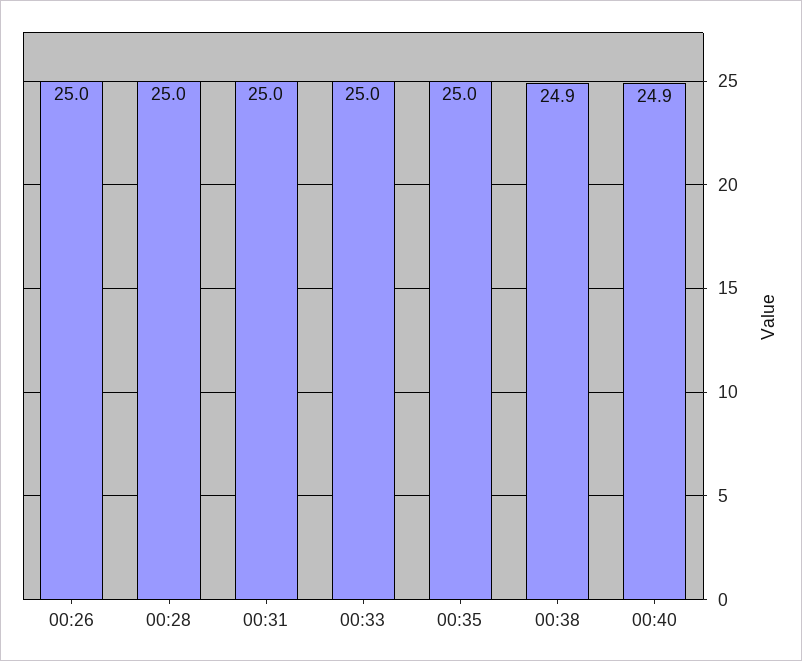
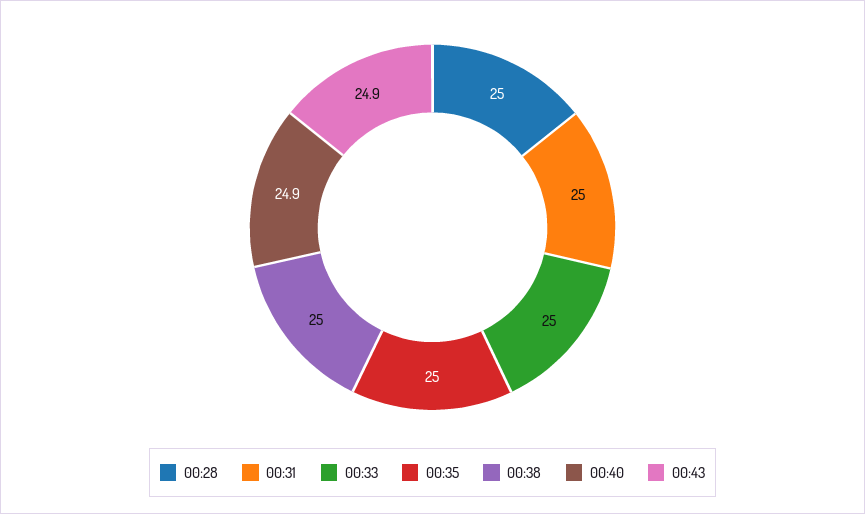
00:26: 25 -> none
00:38: 24.9 -> 25
00:43: none -> 24.9

